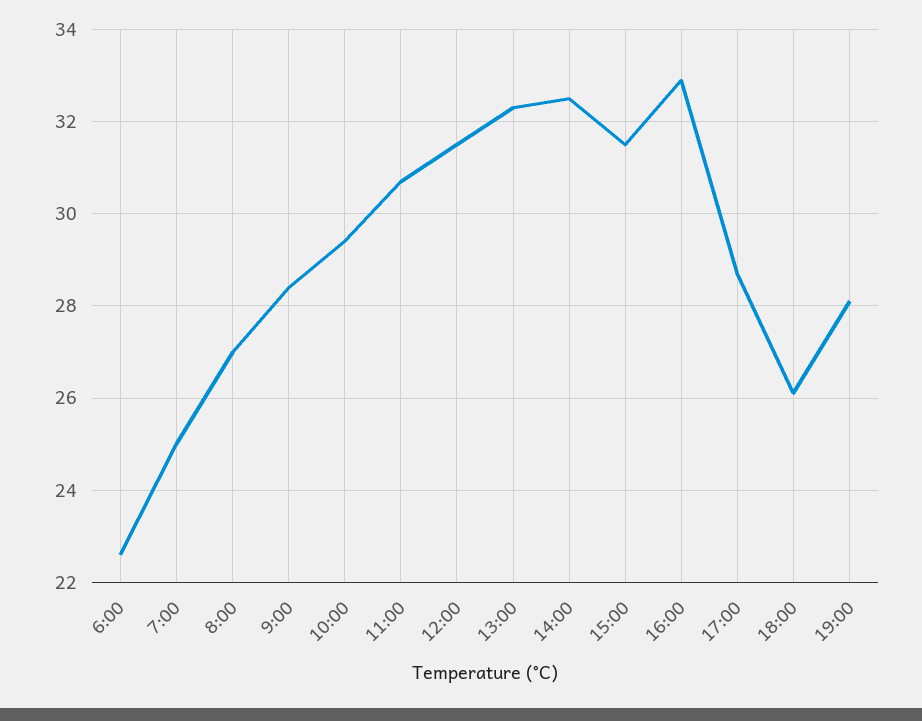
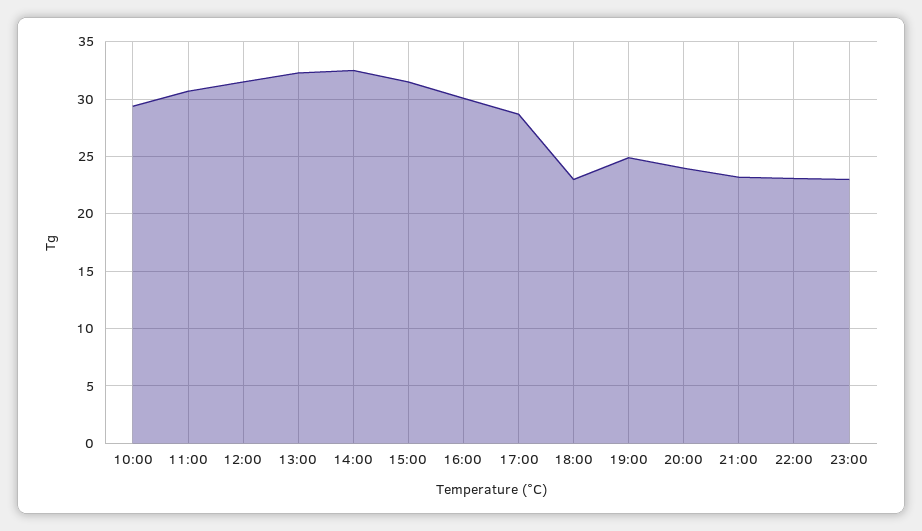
6:00: 22.5 -> none
7:00: 25 -> none
8:00: 27 -> none
9:00: 28.5 -> none
16:00: 33 -> 30
18:00: 26 -> 23
19:00: 28 -> 25
20:00: none -> 24
21:00: none -> 23
22:00: none -> 23
23:00: none -> 23

